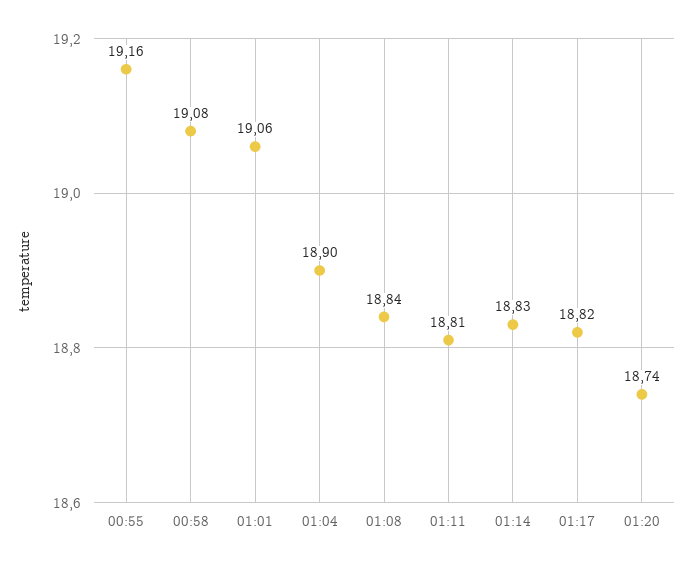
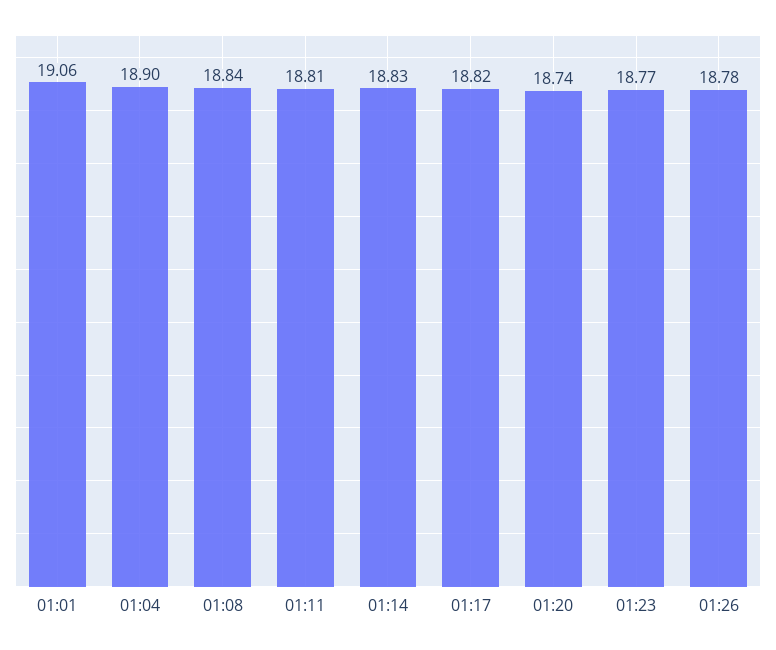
00:55: 19.16 -> none
00:58: 19.08 -> none
01:23: none -> 18.77
01:26: none -> 18.78

